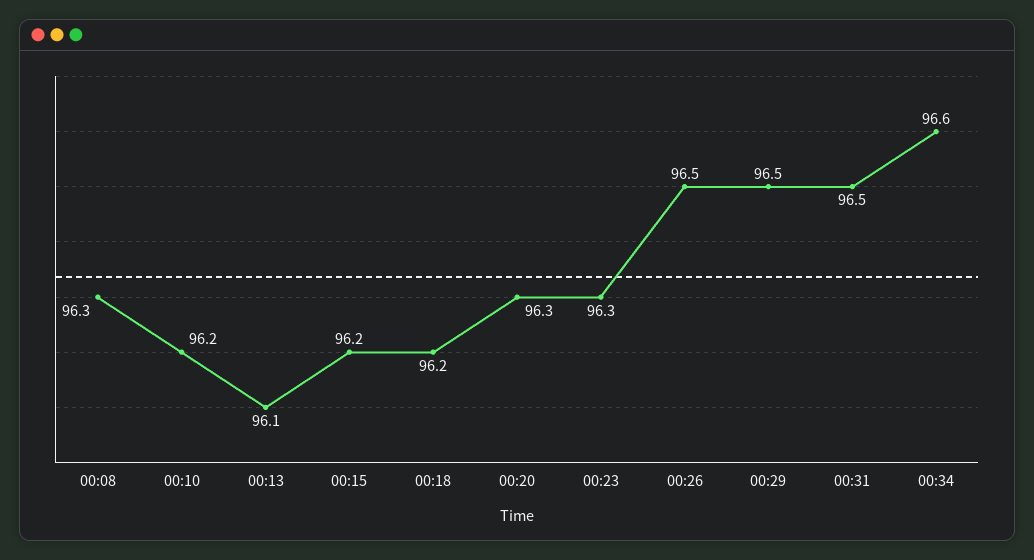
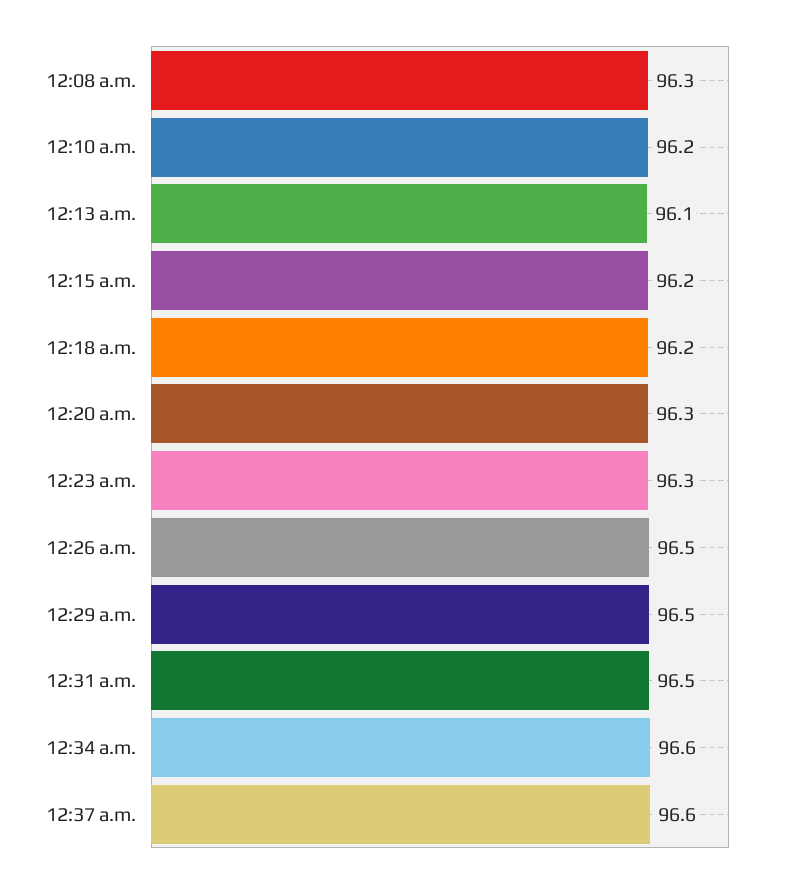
12:37 a.m.: none -> 96.6

